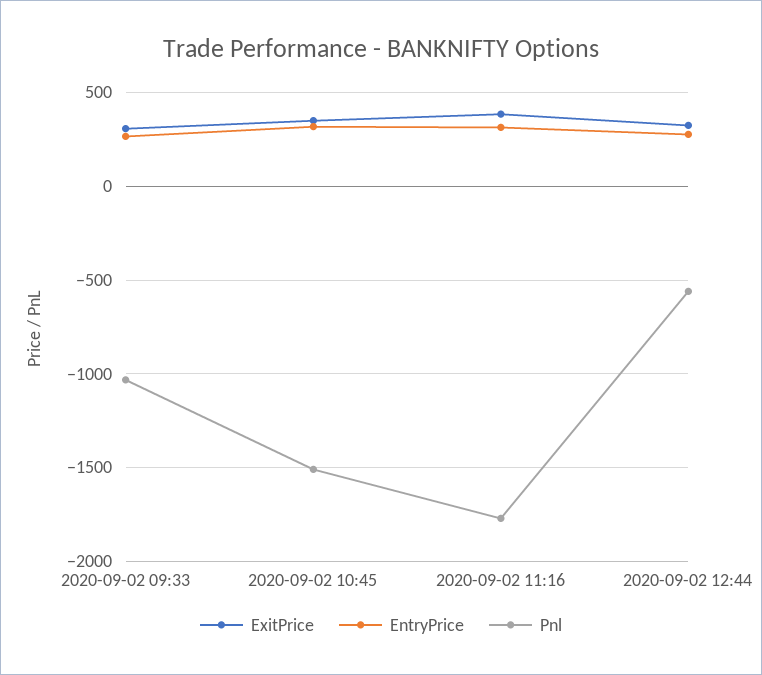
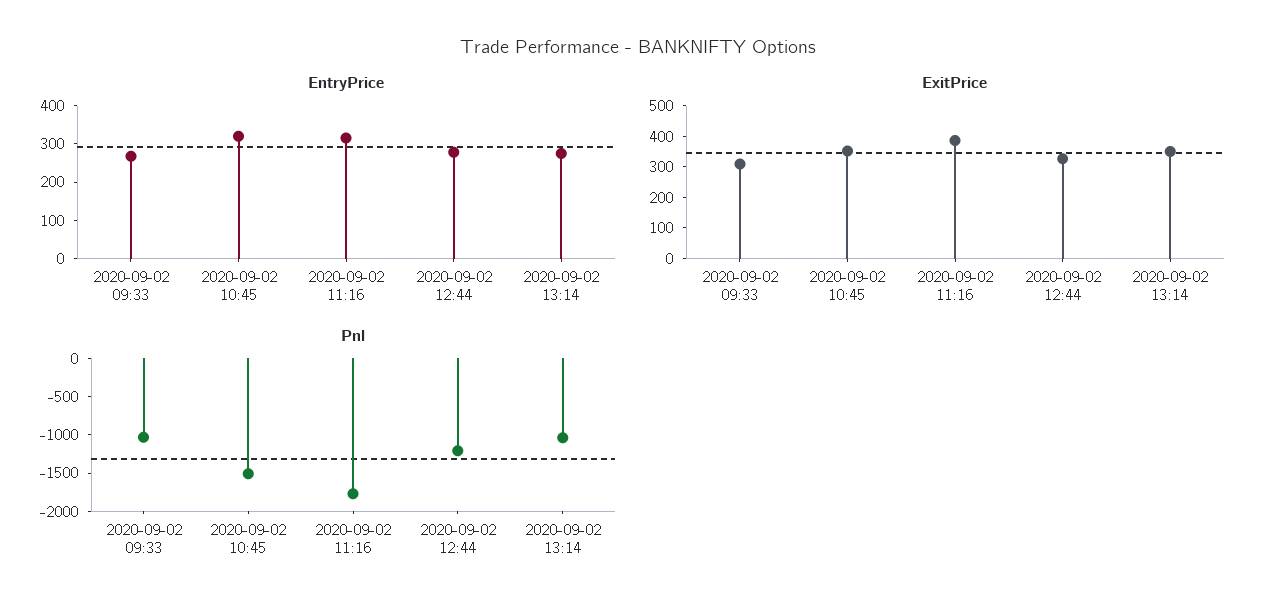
Pnl, 2020-09-02 12:44: -550 -> -1250
EntryPrice, 2020-09-02 13:14: none -> 275
ExitPrice, 2020-09-02 13:14: none -> 350
Pnl, 2020-09-02 13:14: none -> -1000

